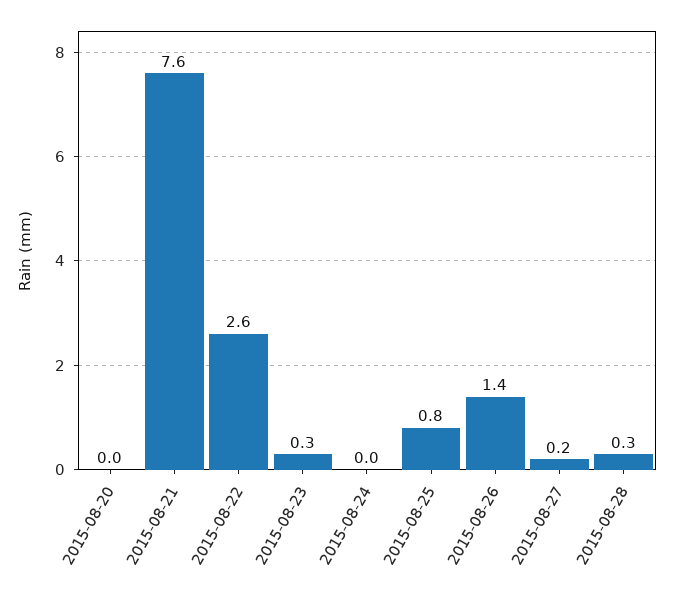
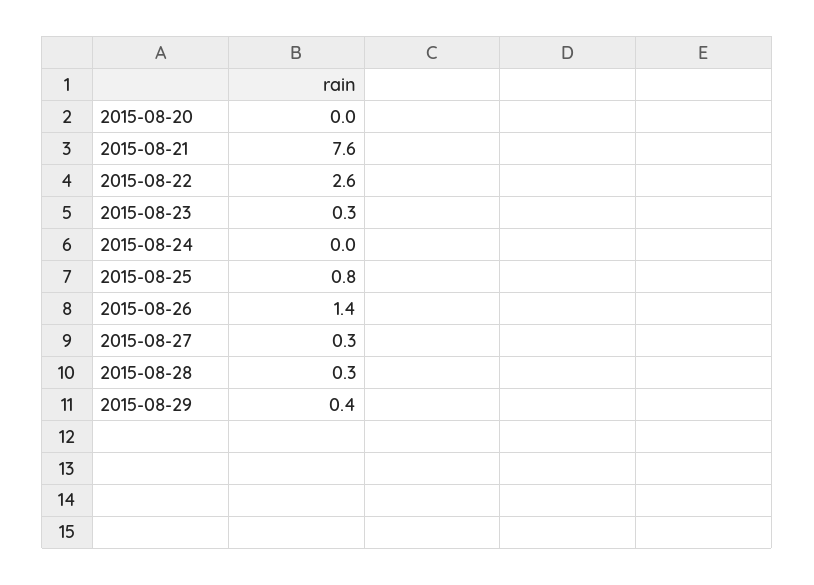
2015-08-27: 0.2 -> 0.3
2015-08-29: none -> 0.4

